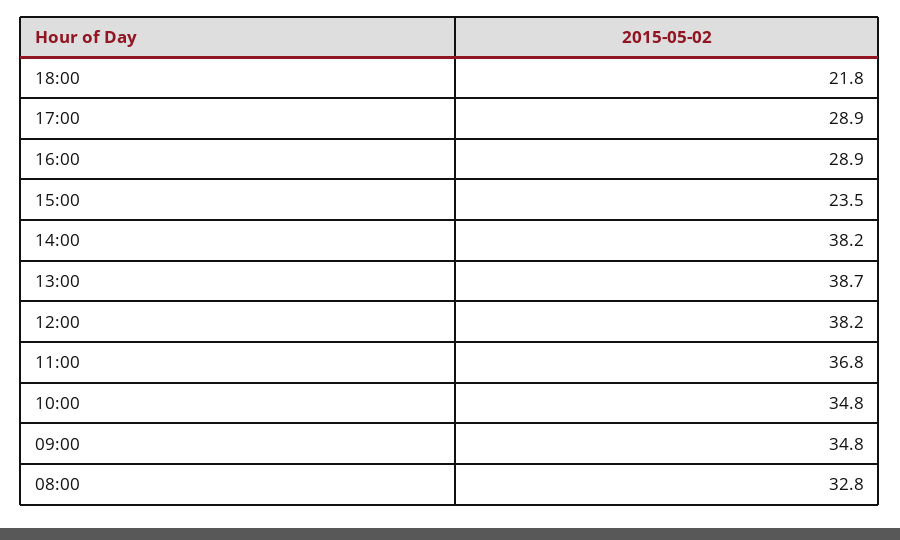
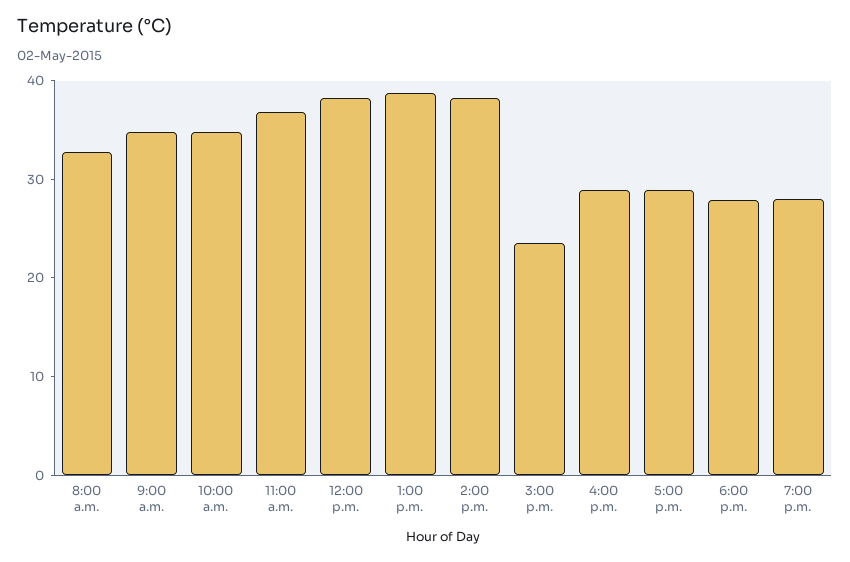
18:00: 21.8 -> 28
7:00 p.m.: none -> 28

